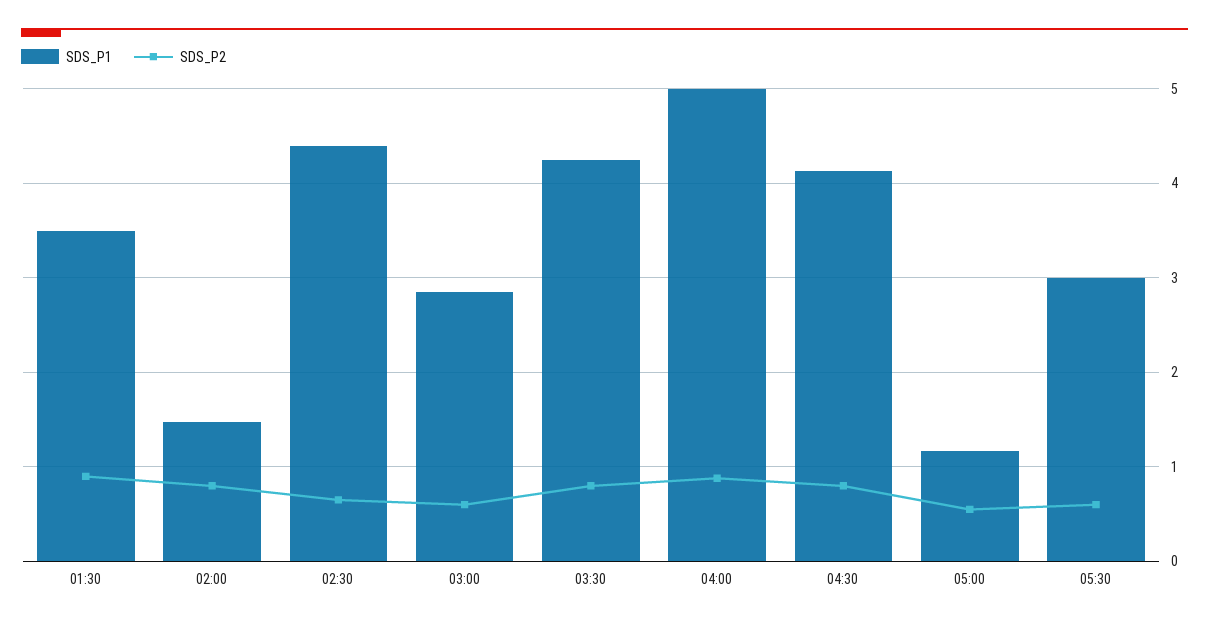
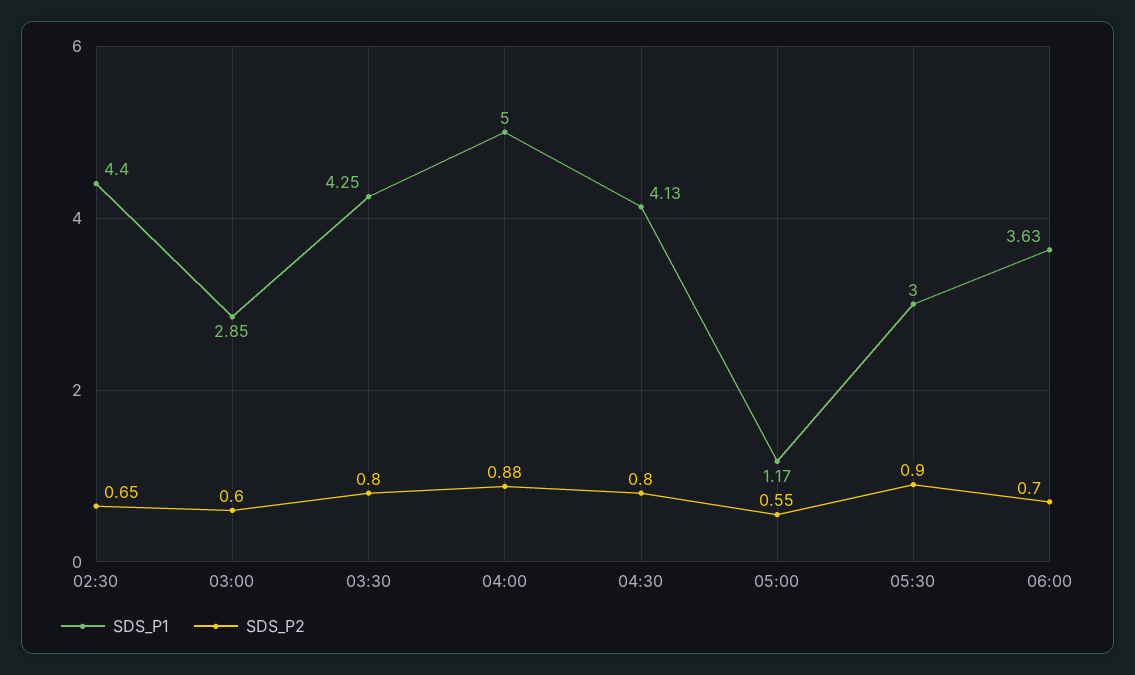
SDS_P1, 01:30: 3.5 -> none
SDS_P2, 01:30: 0.9 -> none
SDS_P1, 02:00: 1.5 -> none
SDS_P2, 02:00: 0.8 -> none
SDS_P2, 05:30: 0.6 -> 0.9
SDS_P1, 06:00: none -> 3.63
SDS_P2, 06:00: none -> 0.7

